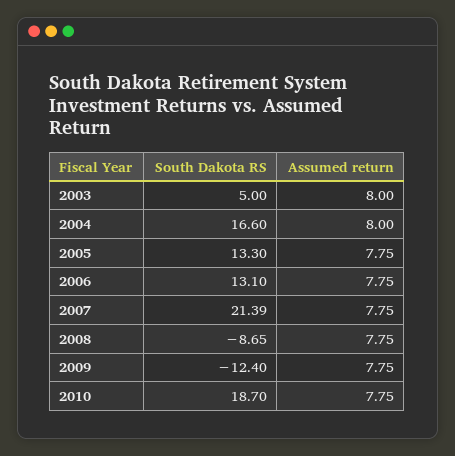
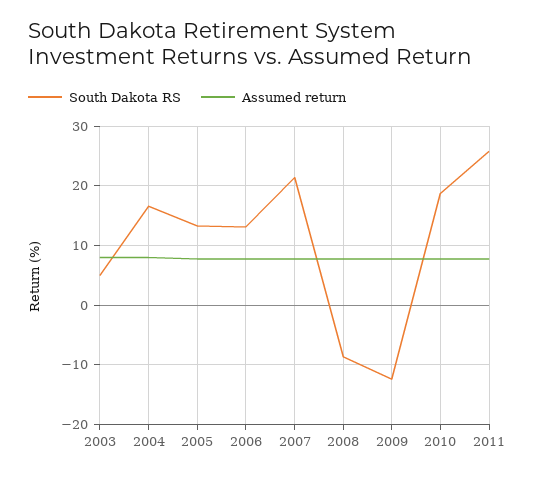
South Dakota RS, 2011: none -> 26
Assumed return, 2011: none -> 8

